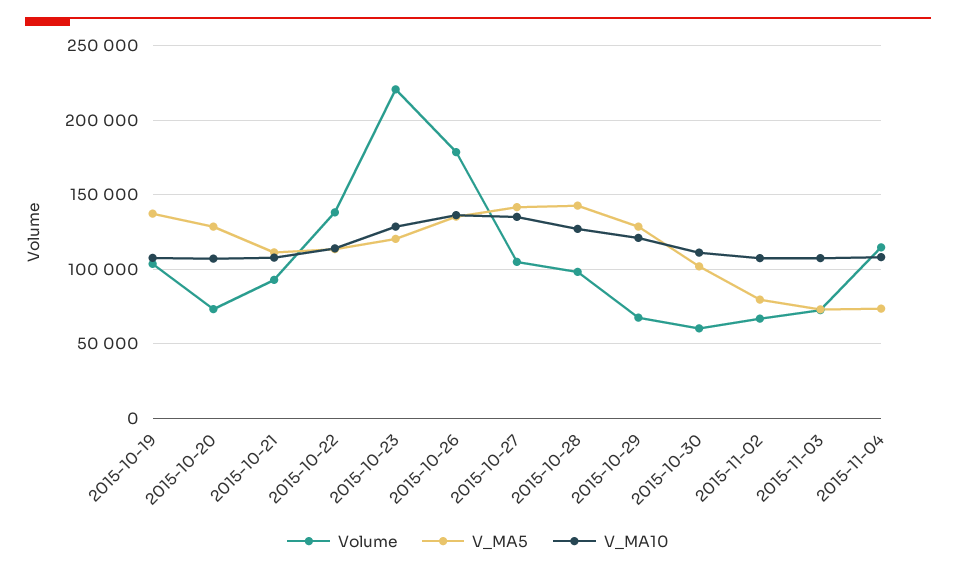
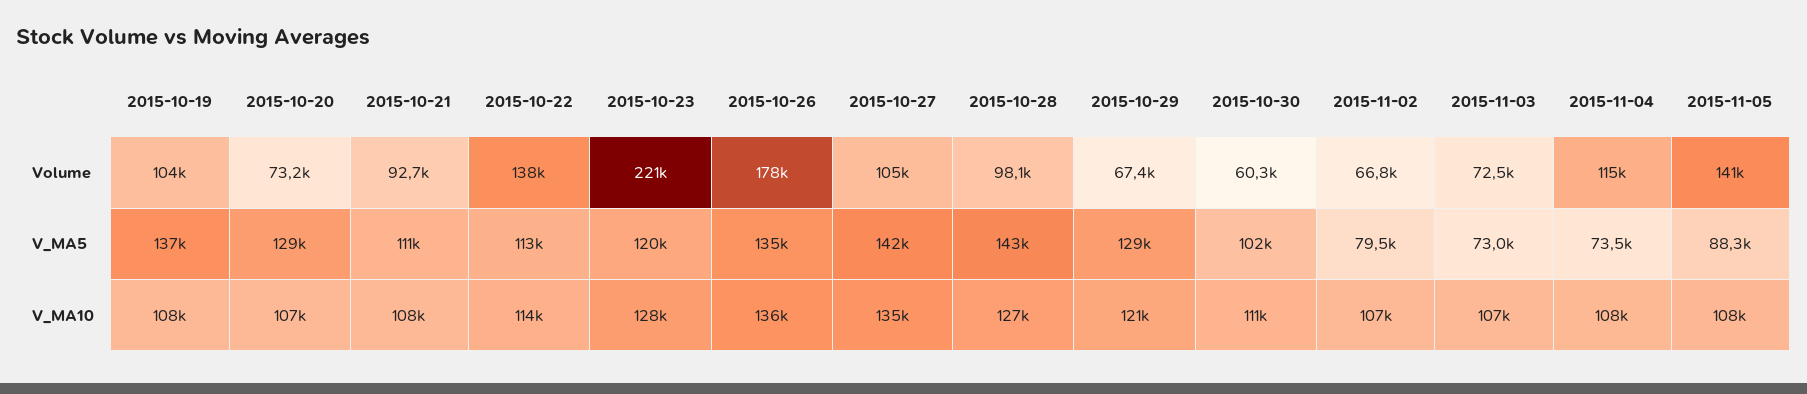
Volume, 2015-11-05: none -> 141000
V_MA5, 2015-11-05: none -> 88300
V_MA10, 2015-11-05: none -> 108000

